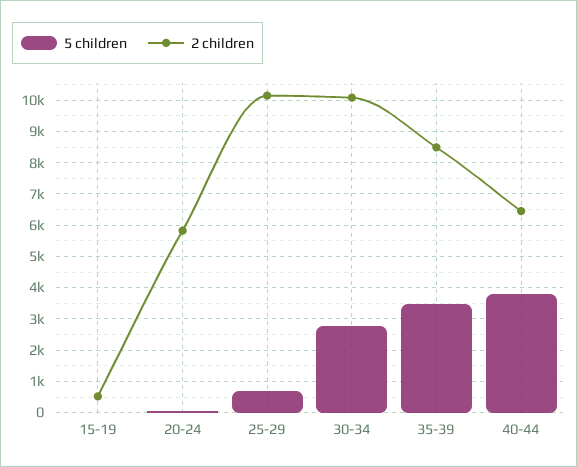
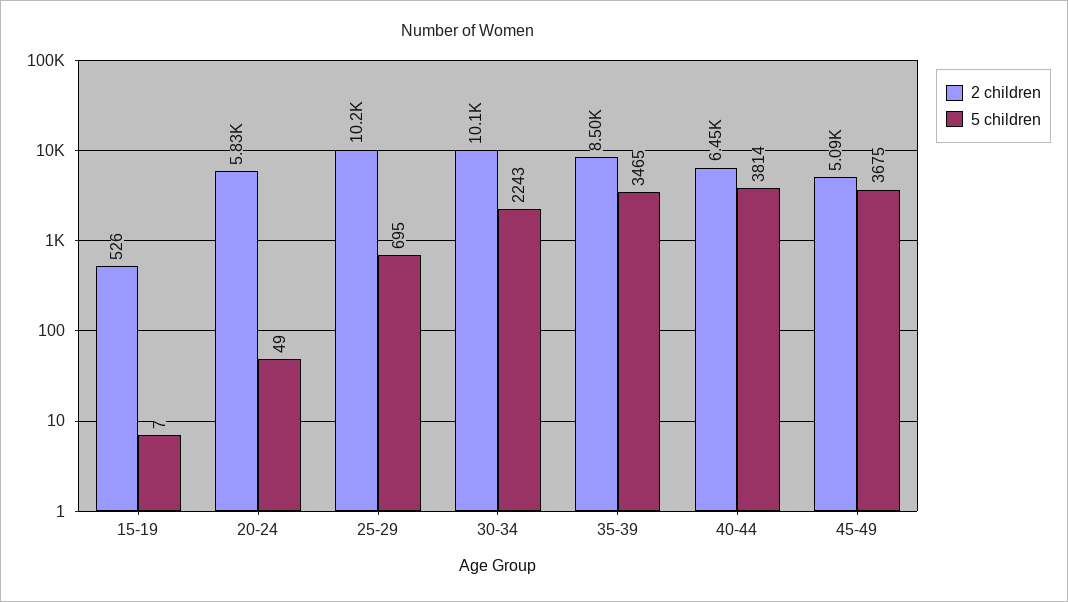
5 children, 30-34: 2800 -> 2243
2 children, 45-49: none -> 5090
5 children, 45-49: none -> 3675

